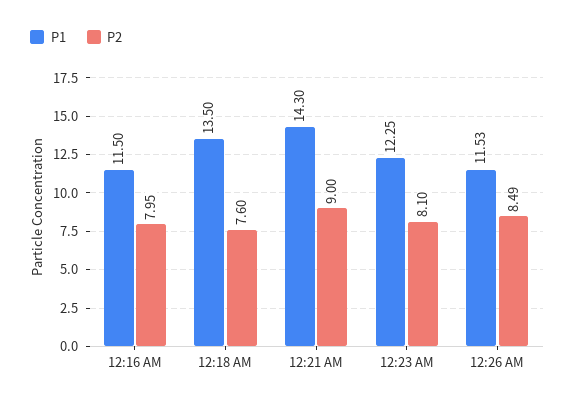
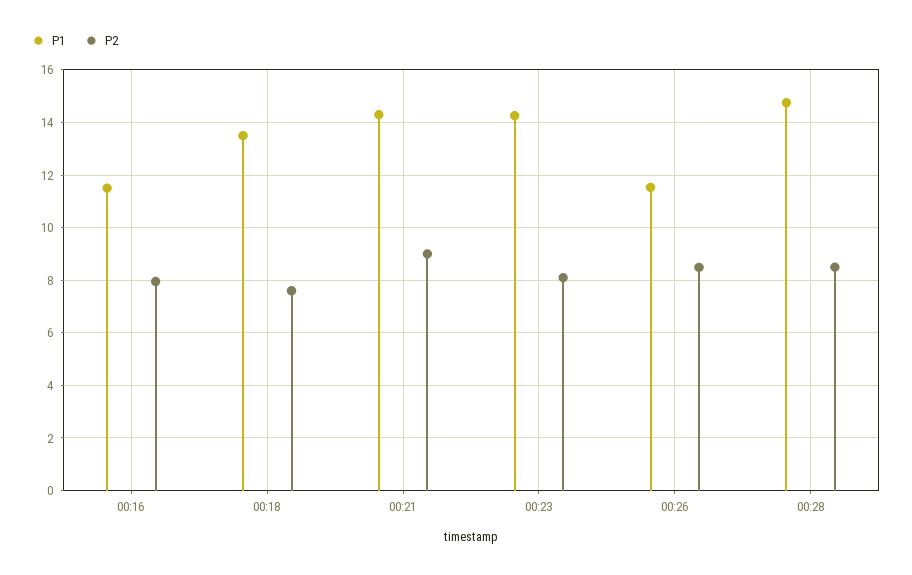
P1, 12:23 AM: 12.25 -> 14.25
P1, 00:28: none -> 14.75
P2, 00:28: none -> 8.5

